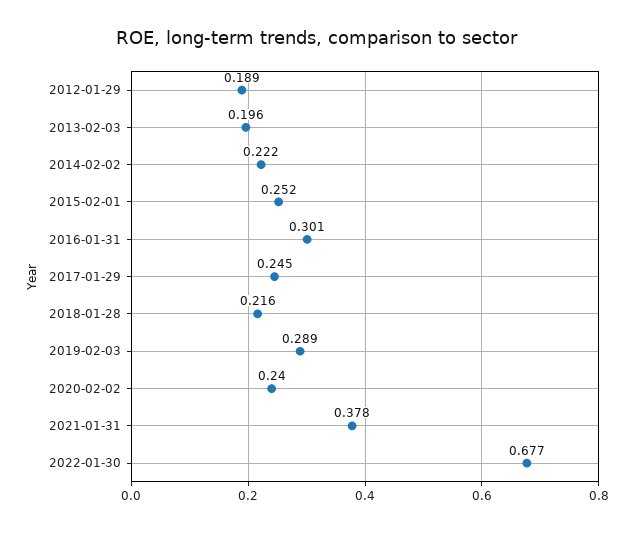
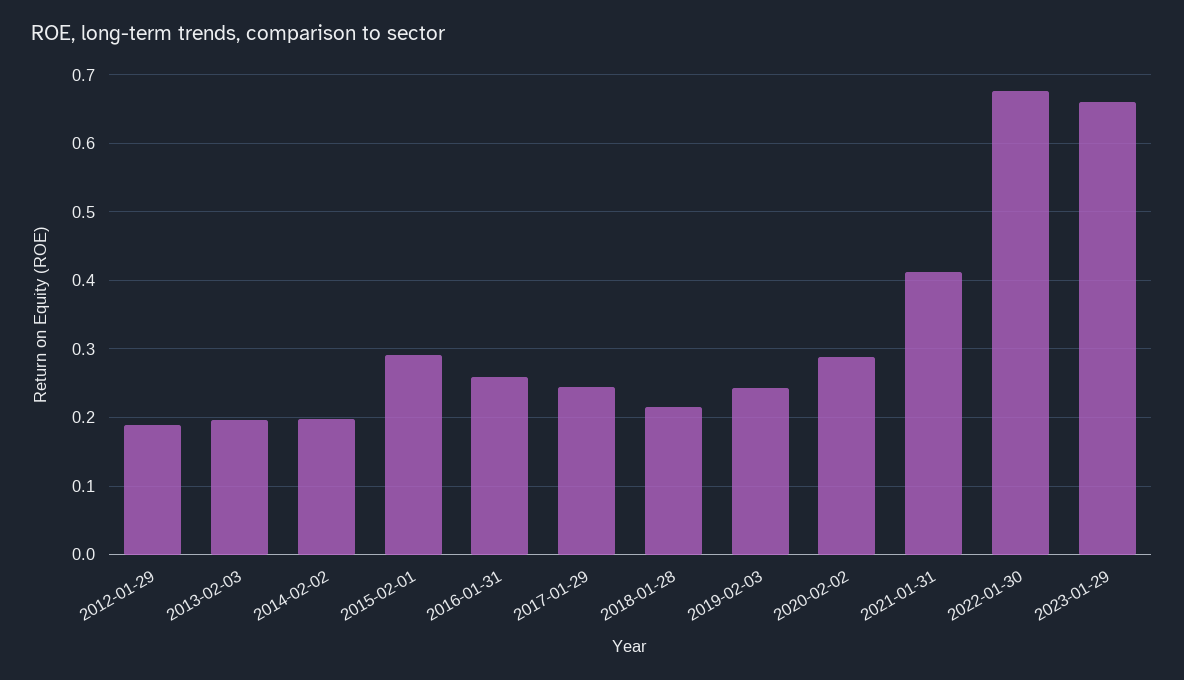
2014-02-02: 0.222 -> 0.2
2015-02-01: 0.252 -> 0.29
2016-01-31: 0.301 -> 0.26
2019-02-03: 0.289 -> 0.24
2020-02-02: 0.24 -> 0.29
2021-01-31: 0.378 -> 0.41
2023-01-29: none -> 0.66

